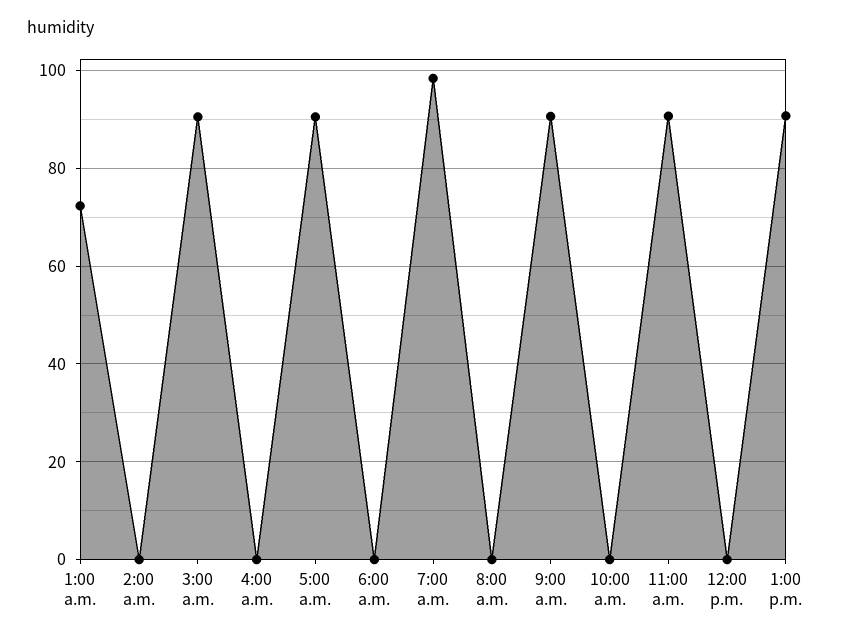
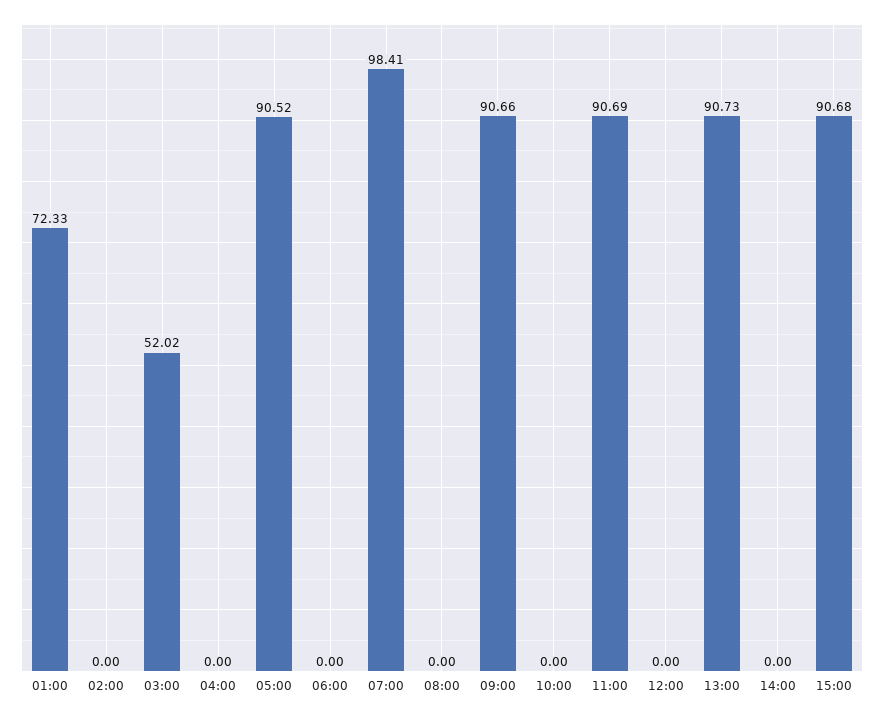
3:00 a.m.: 90 -> 52.02
14:00: none -> 0
15:00: none -> 90.68

